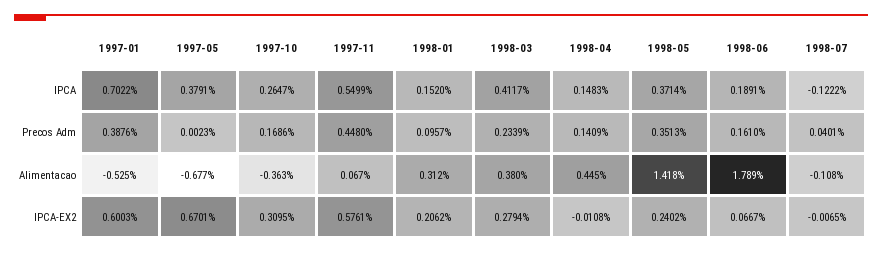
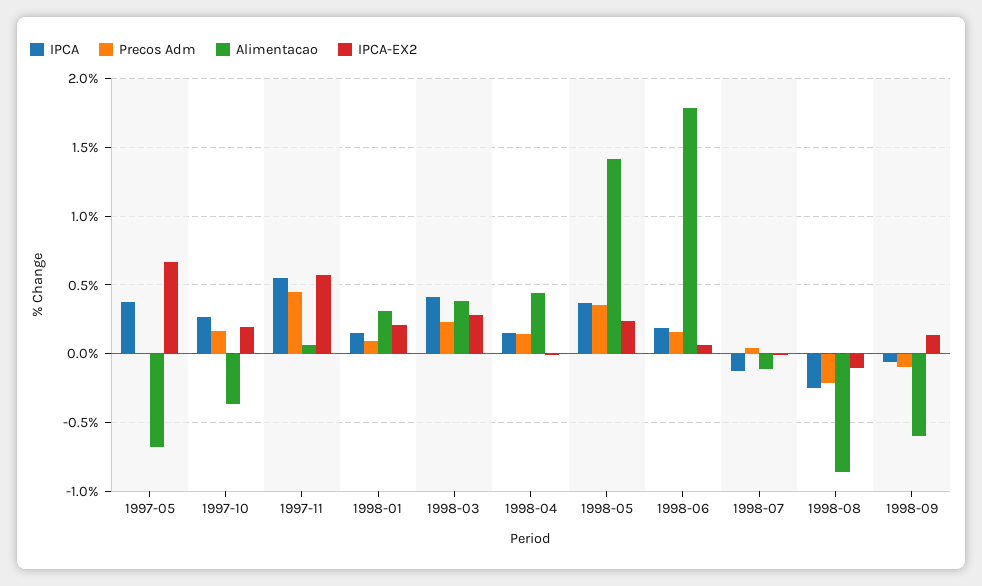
IPCA, 1997-01: 0.7022 -> none
Precos Adm, 1997-01: 0.3876 -> none
Alimentacao, 1997-01: -0.525 -> none
IPCA-EX2, 1997-01: 0.6003 -> none
IPCA-EX2, 1997-10: 0.3095 -> 0.2
IPCA, 1998-08: none -> -0.25
Precos Adm, 1998-08: none -> -0.2
Alimentacao, 1998-08: none -> -0.85
IPCA-EX2, 1998-08: none -> -0.1
IPCA, 1998-09: none -> -0.05
Precos Adm, 1998-09: none -> -0.1
Alimentacao, 1998-09: none -> -0.6
IPCA-EX2, 1998-09: none -> 0.15

